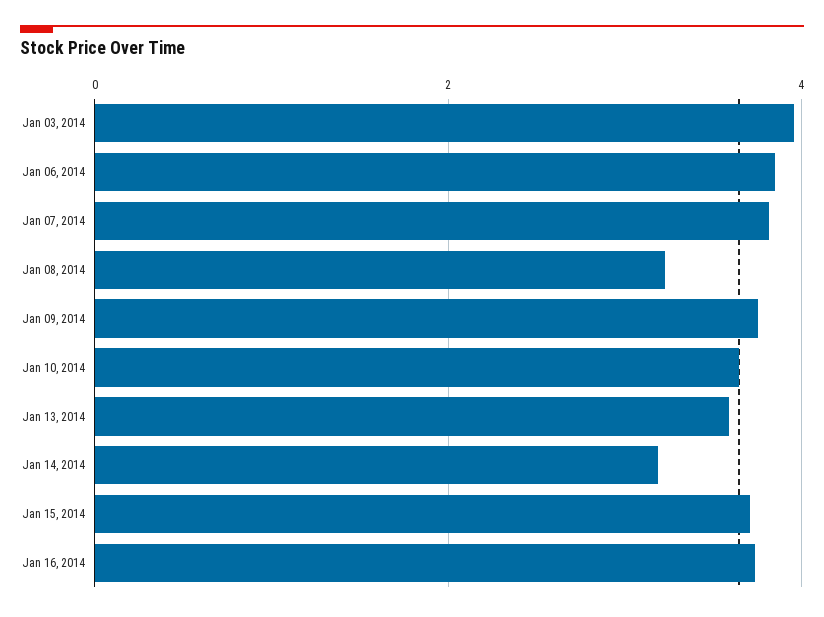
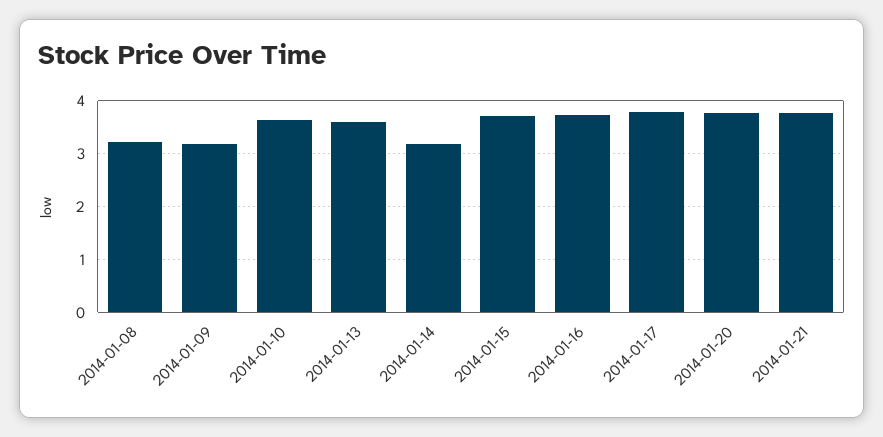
Jan 03, 2014: 4 -> none
Jan 06, 2014: 3.8 -> none
Jan 07, 2014: 3.8 -> none
Jan 09, 2014: 3.8 -> 3.2
2014-01-17: none -> 3.8
2014-01-20: none -> 3.8
2014-01-21: none -> 3.8

